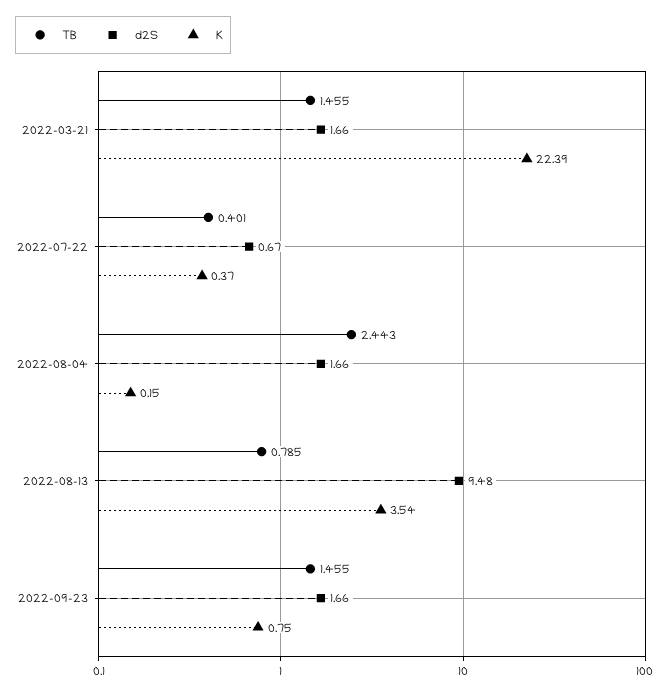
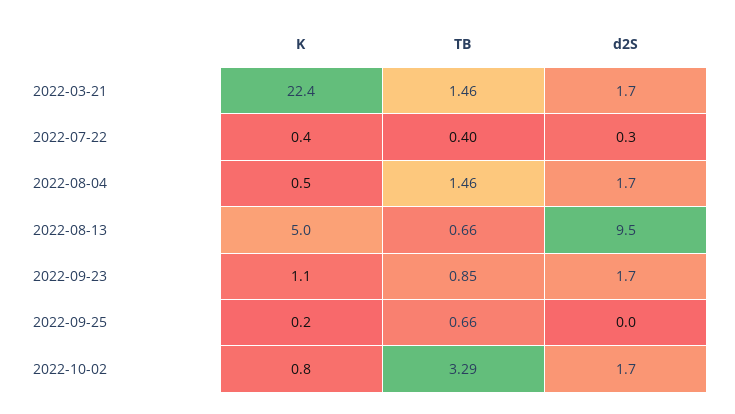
d2S, 2022-07-22: 0.67 -> 0.3
TB, 2022-08-04: 2.443 -> 1.46
K, 2022-08-04: 0.15 -> 0.5
TB, 2022-08-13: 0.785 -> 0.66
K, 2022-08-13: 3.54 -> 5
TB, 2022-09-23: 1.455 -> 0.85
K, 2022-09-23: 0.75 -> 1.1
K, 2022-09-25: none -> 0.2
TB, 2022-09-25: none -> 0.66
d2S, 2022-09-25: none -> 0
K, 2022-10-02: none -> 0.8
TB, 2022-10-02: none -> 3.29
d2S, 2022-10-02: none -> 1.7

